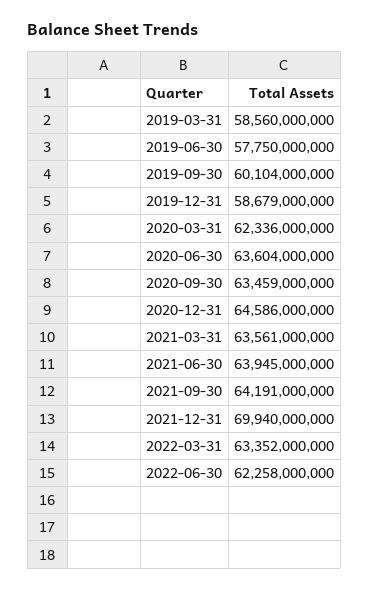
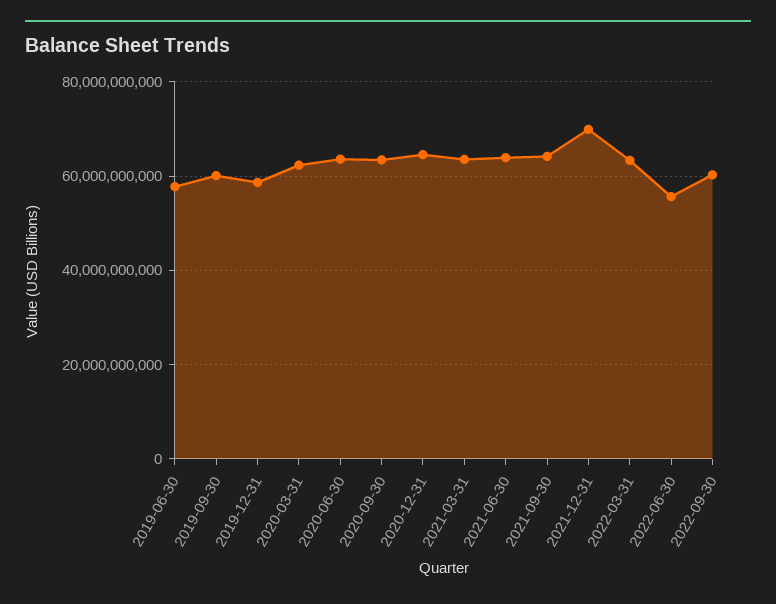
2019-03-31: 58560000000 -> none
2022-06-30: 62258000000 -> 56000000000
2022-09-30: none -> 60000000000

